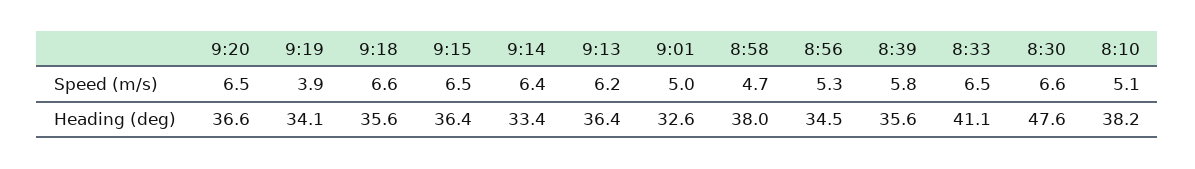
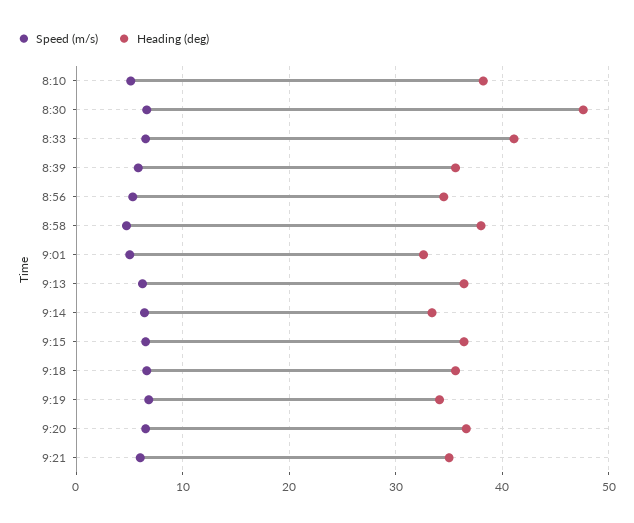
Speed (m/s), 9:19: 3.9 -> 7
Speed (m/s), 9:21: none -> 6
Heading (deg), 9:21: none -> 35

